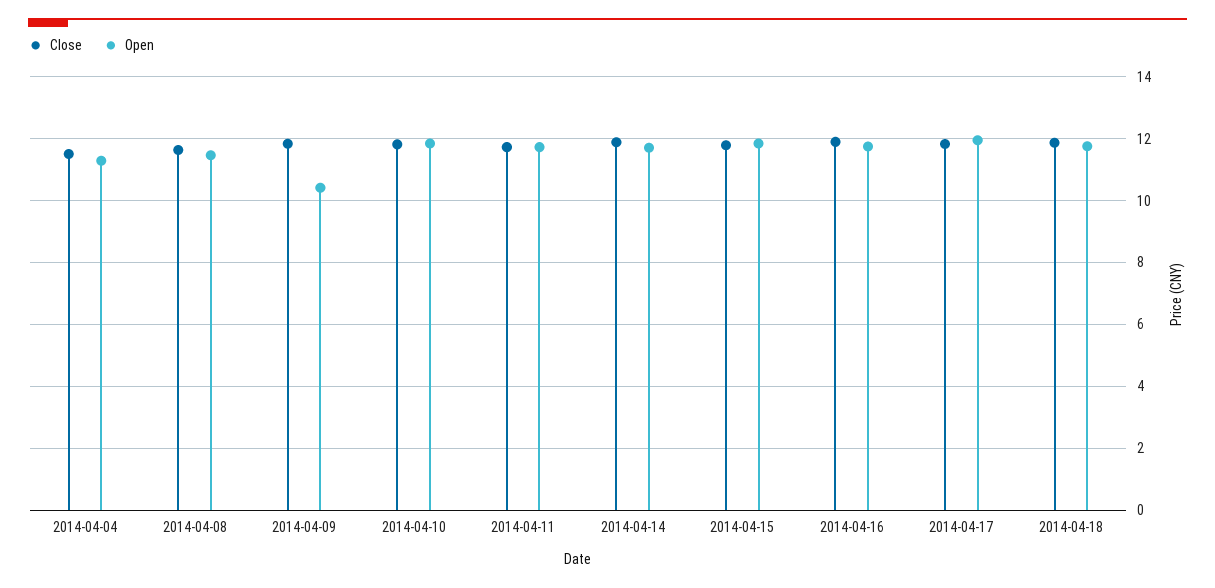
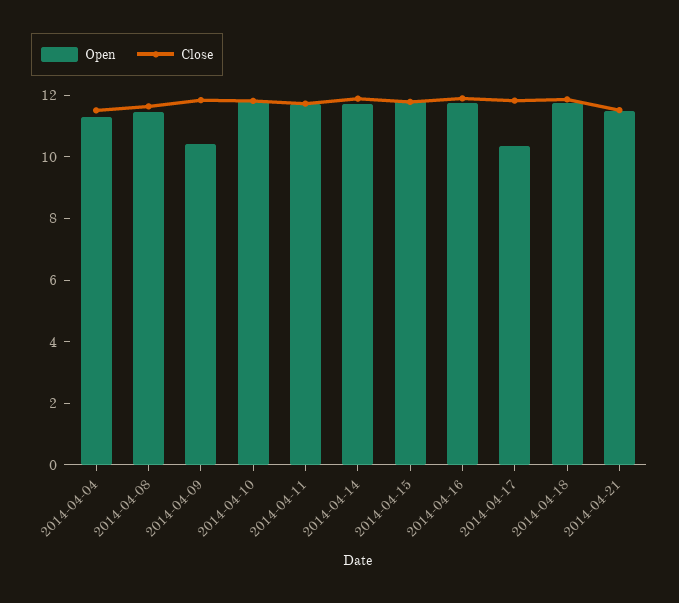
Open, 2014-04-17: 12 -> 10.5
Open, 2014-04-21: none -> 11.5
Close, 2014-04-21: none -> 11.5

